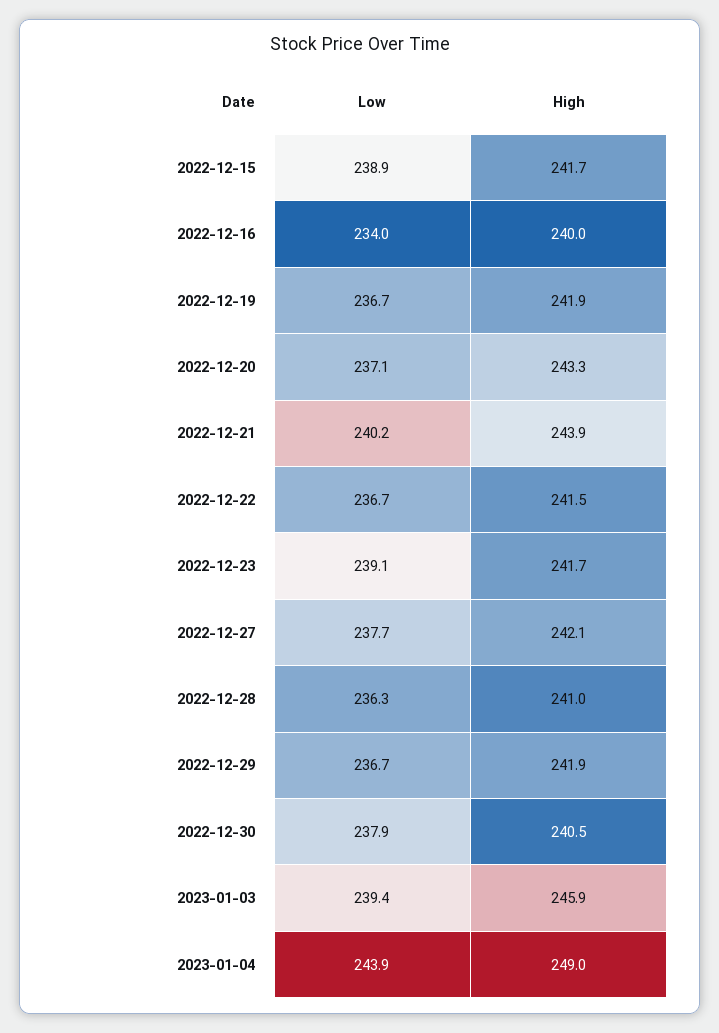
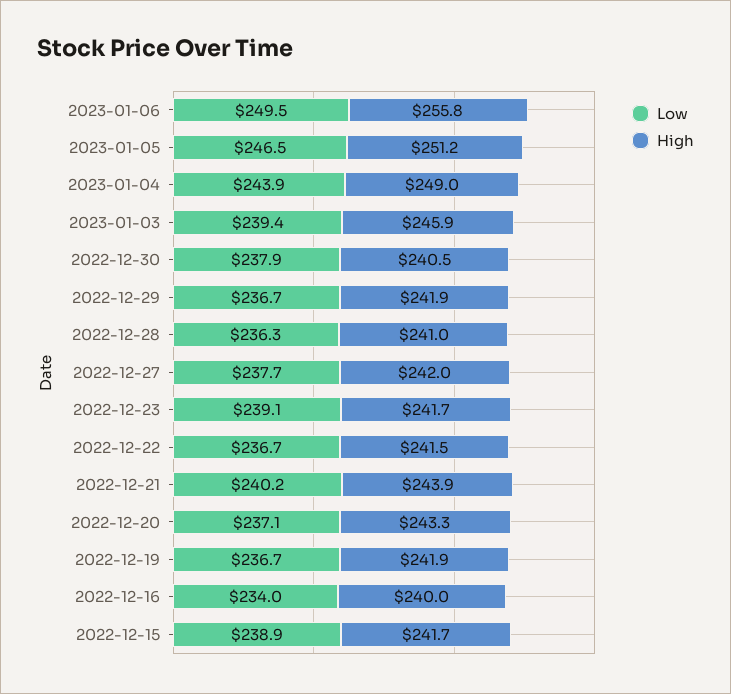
High, 2022-12-27: 242.1 -> 242
Low, 2023-01-06: none -> 249.5
High, 2023-01-06: none -> 255.8
Low, 2023-01-05: none -> 246.5
High, 2023-01-05: none -> 251.2

